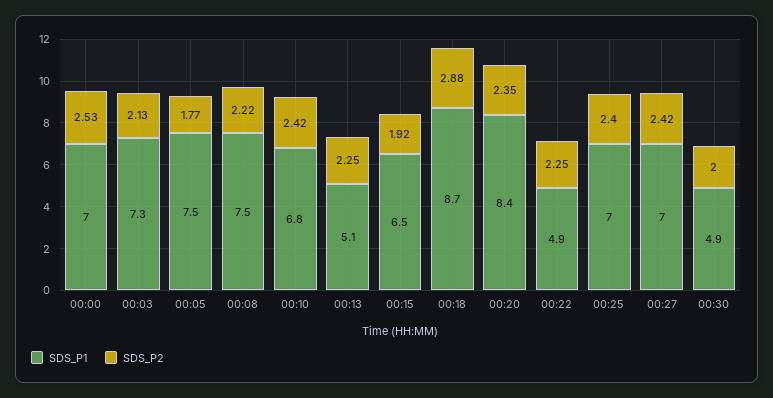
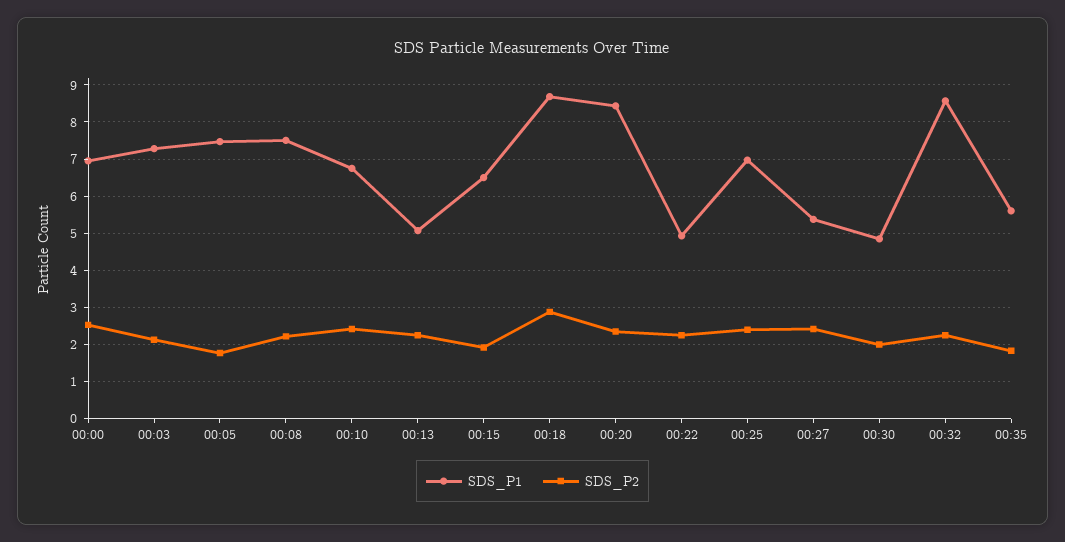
SDS_P1, 00:27: 7 -> 5.4
SDS_P1, 00:32: none -> 8.6
SDS_P2, 00:32: none -> 2.2
SDS_P1, 00:35: none -> 5.6
SDS_P2, 00:35: none -> 1.8

